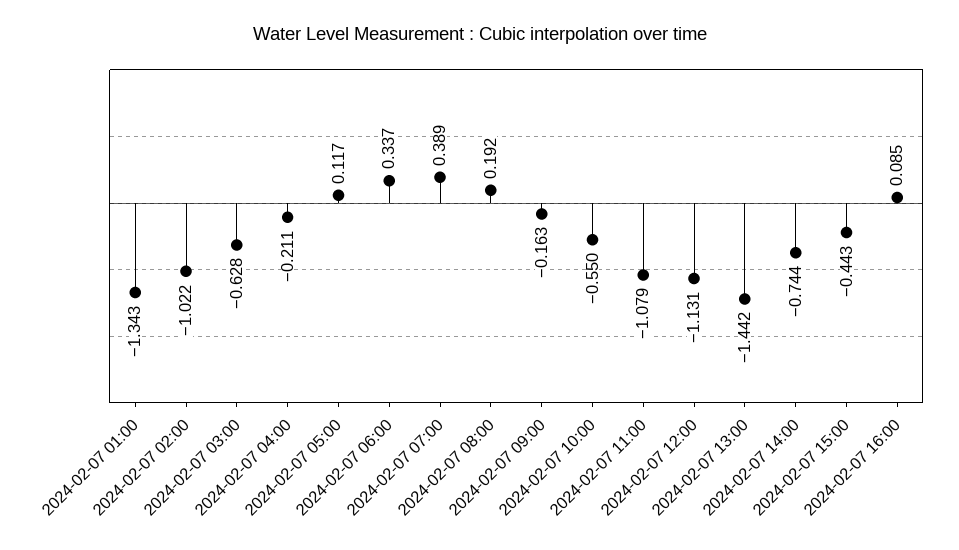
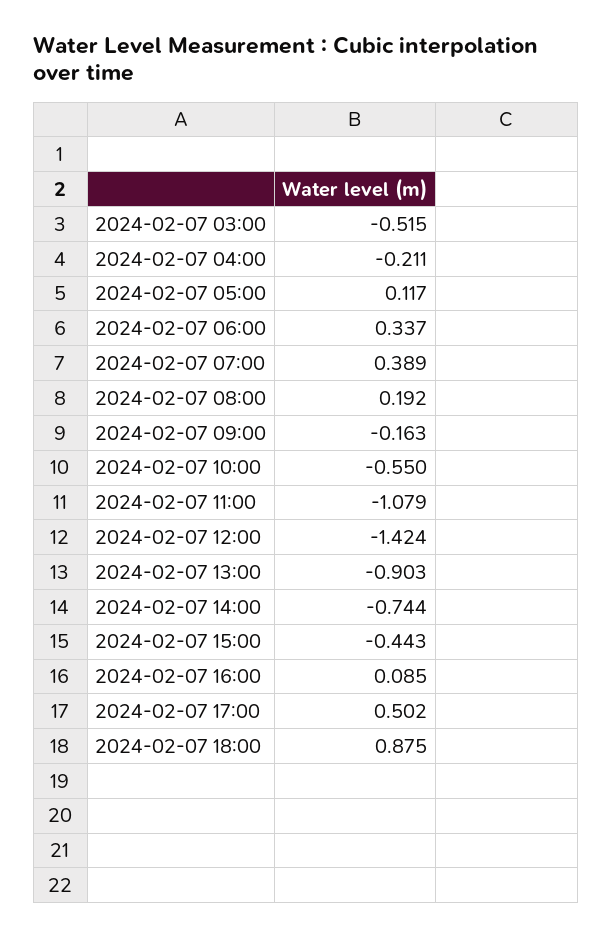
2024-02-07 01:00: -1.343 -> none
2024-02-07 02:00: -1.022 -> none
2024-02-07 03:00: -0.628 -> -0.515
2024-02-07 12:00: -1.131 -> -1.424
2024-02-07 13:00: -1.442 -> -0.903
2024-02-07 17:00: none -> 0.502
2024-02-07 18:00: none -> 0.875

